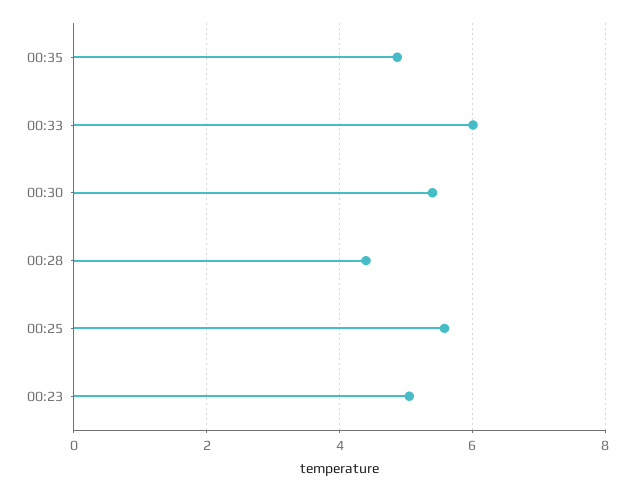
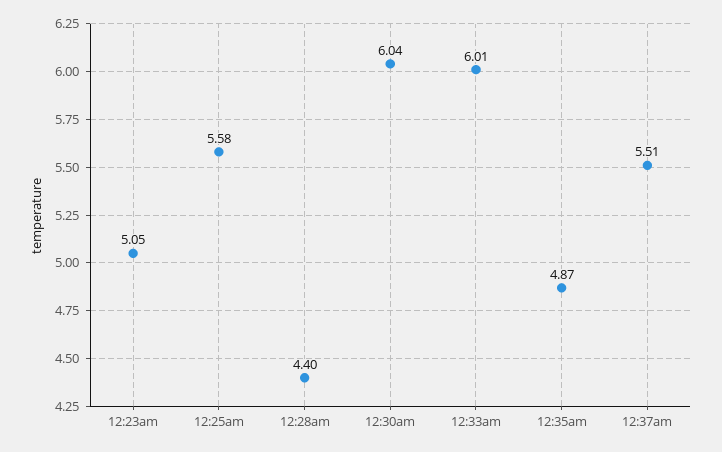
00:30: 5.4 -> 6.04
12:37am: none -> 5.51

